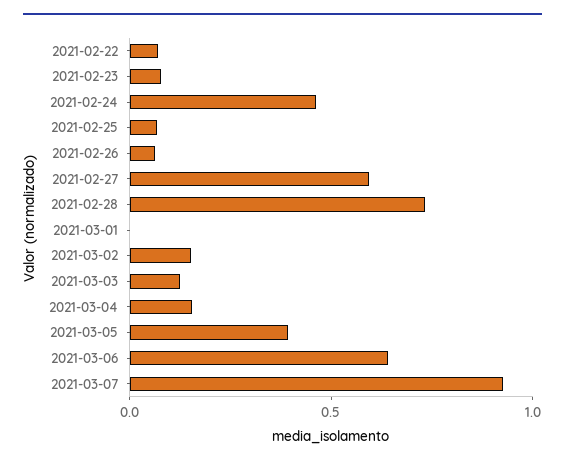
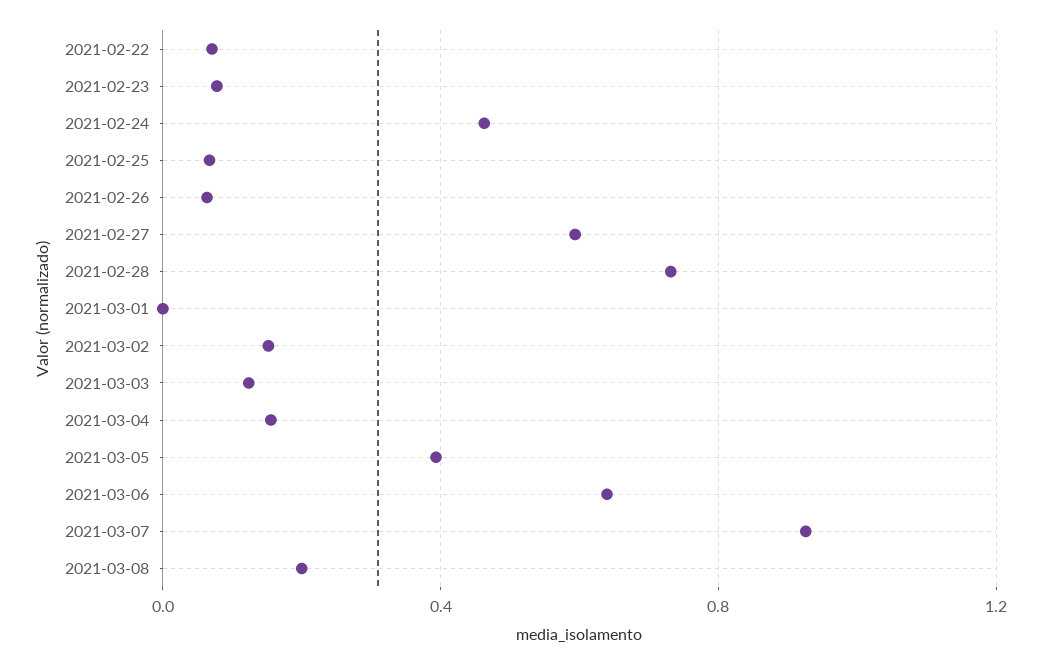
2021-03-08: none -> 0.2

